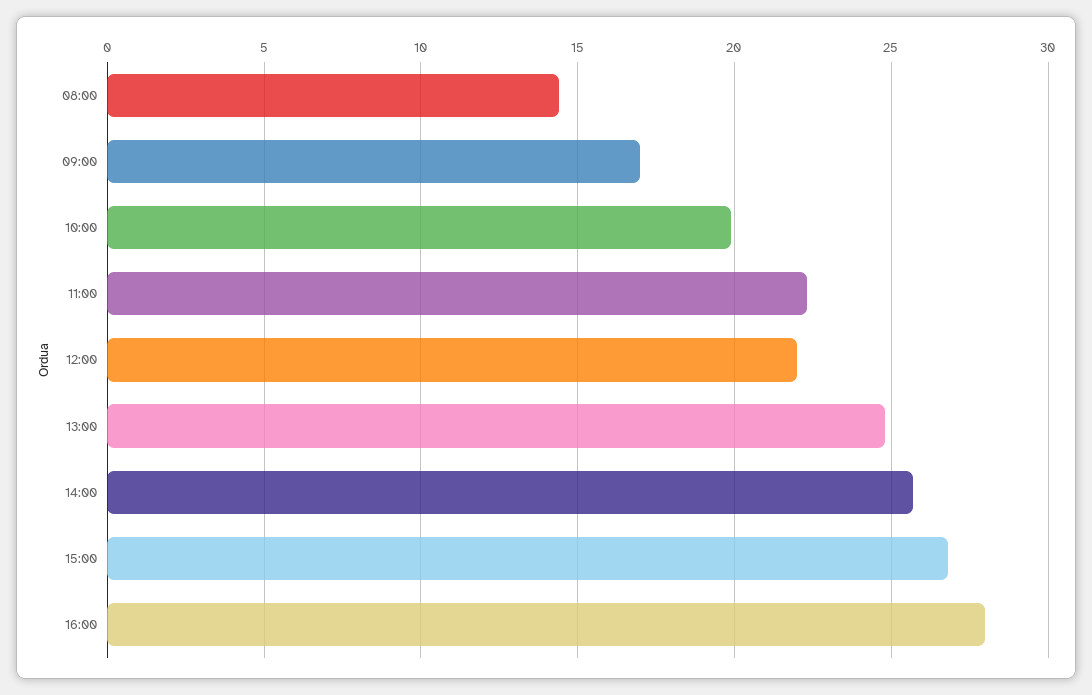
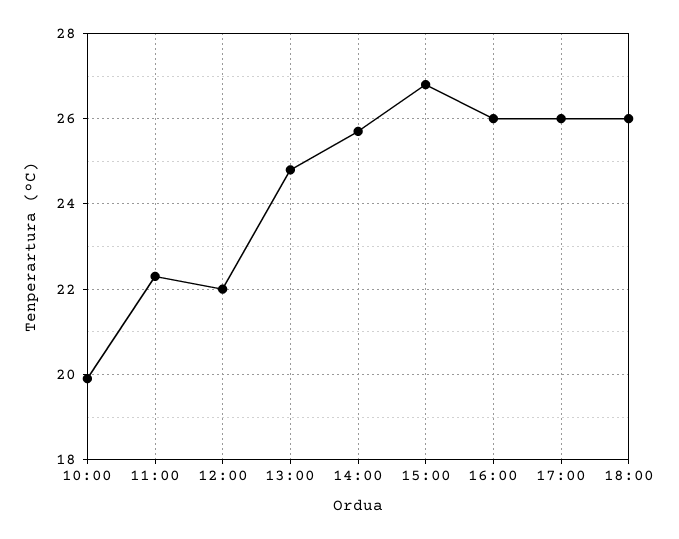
08:00: 14.5 -> none
09:00: 17 -> none
16:00: 28 -> 26
17:00: none -> 26
18:00: none -> 26

